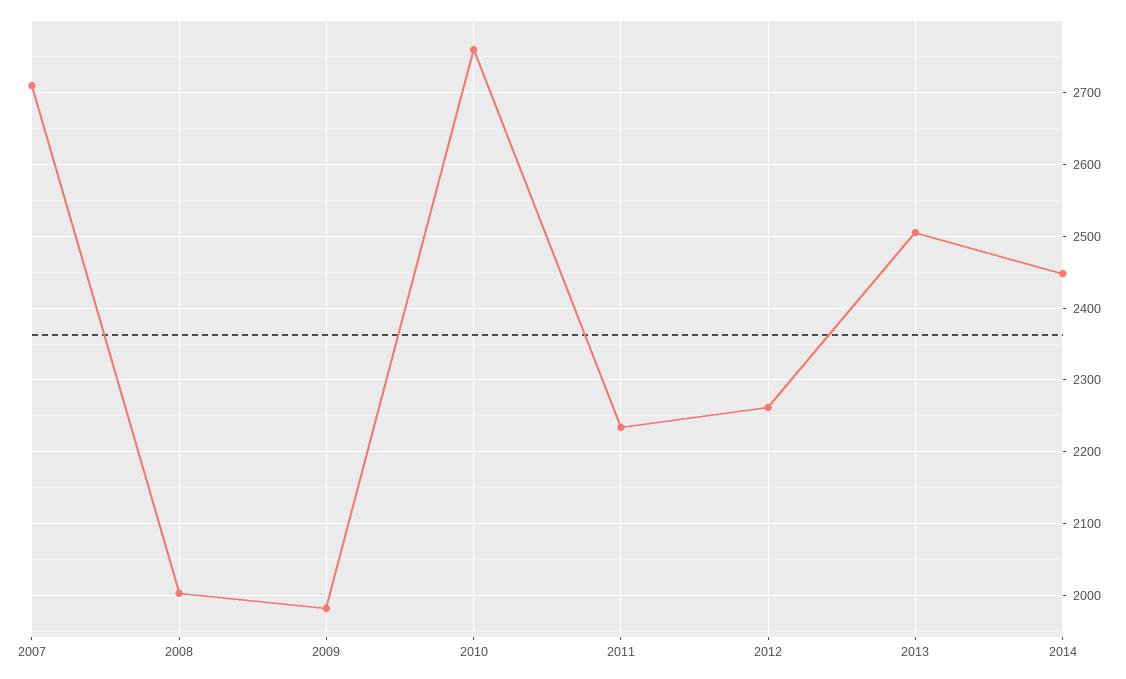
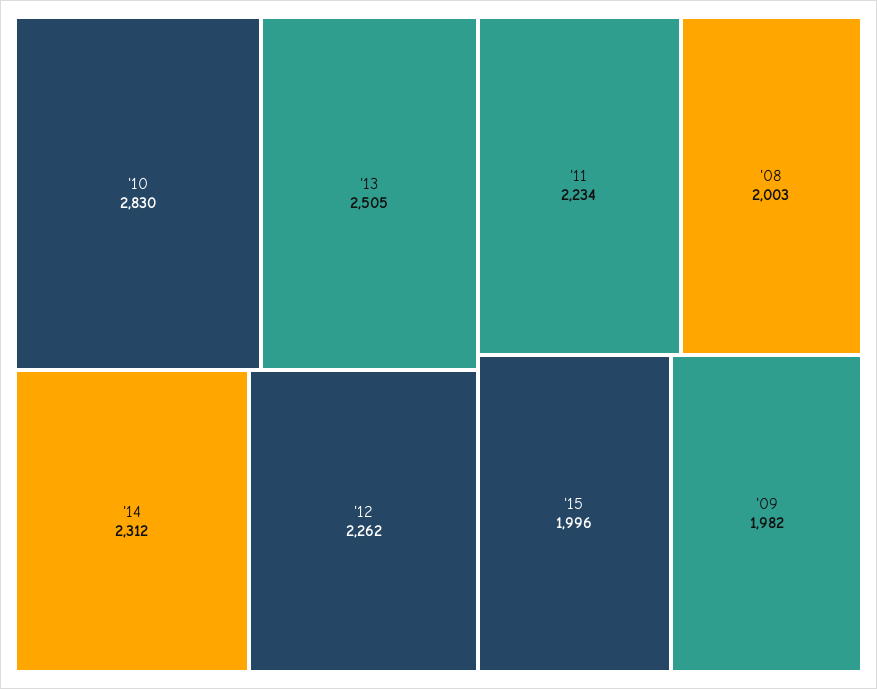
2007: 2710 -> none
2010: 2760 -> 2830
2014: 2450 -> 2312
'15: none -> 1996

